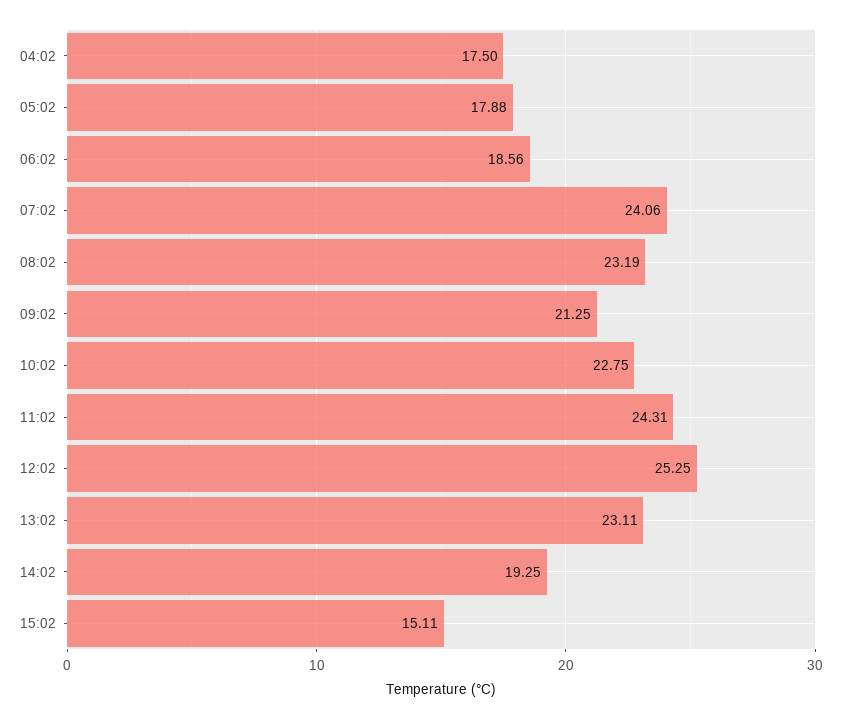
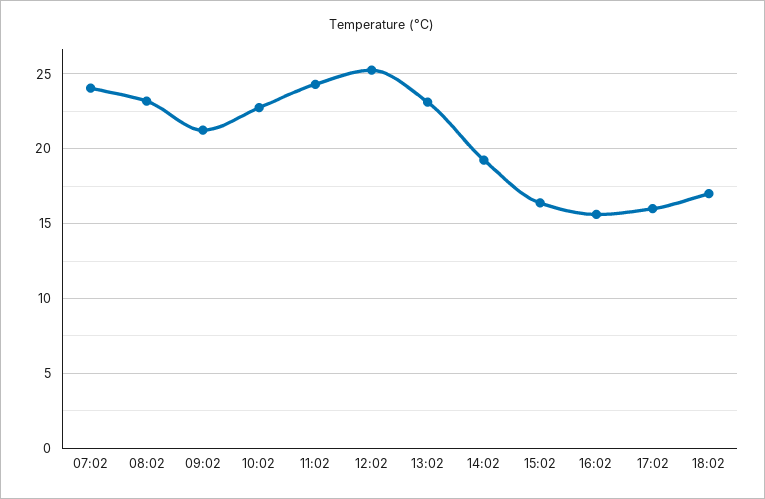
04:02: 17.5 -> none
05:02: 17.88 -> none
06:02: 18.56 -> none
15:02: 15.11 -> 16.5
16:02: none -> 15.5
17:02: none -> 16
18:02: none -> 17

